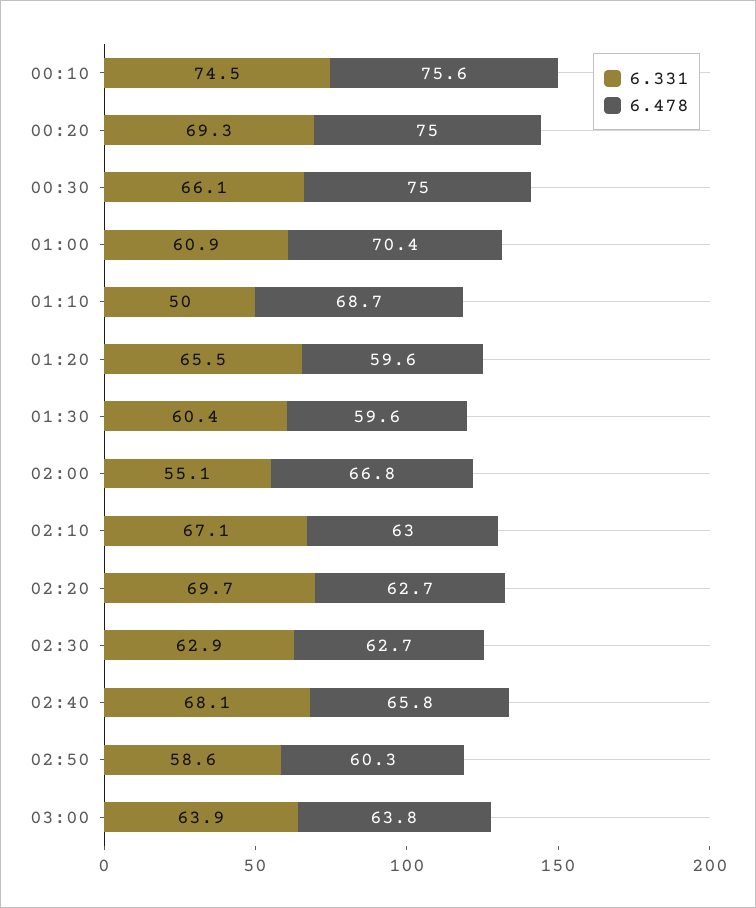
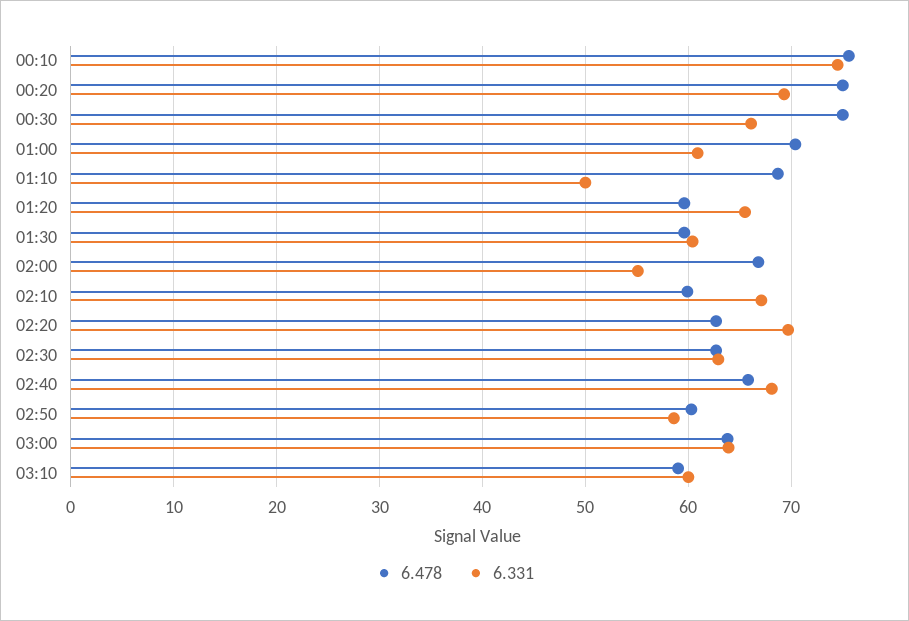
6.478, 02:10: 63 -> 60
6.478, 03:10: none -> 59
6.331, 03:10: none -> 60

